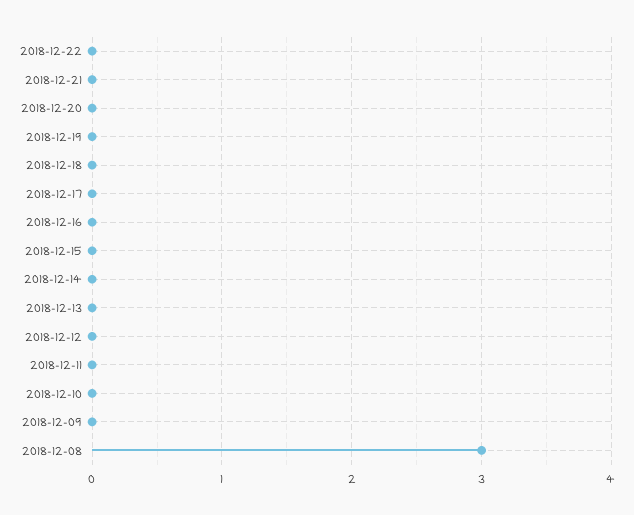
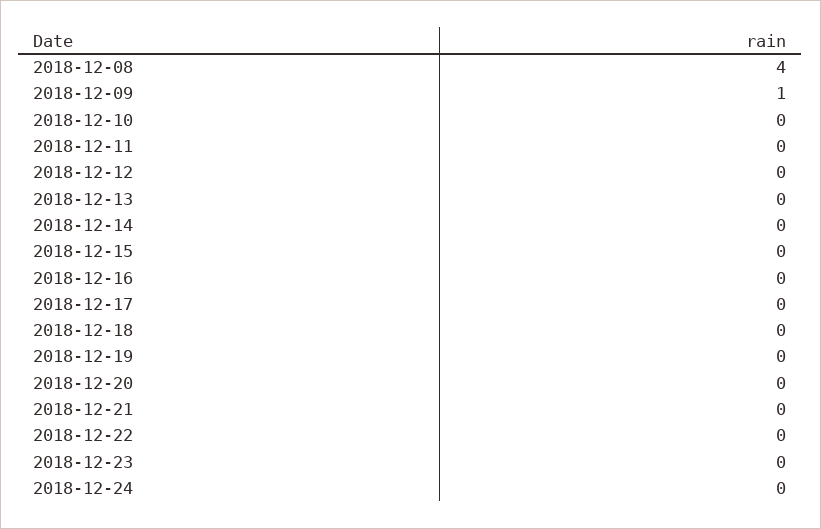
2018-12-09: 0 -> 1
2018-12-08: 3 -> 4
2018-12-23: none -> 0
2018-12-24: none -> 0

